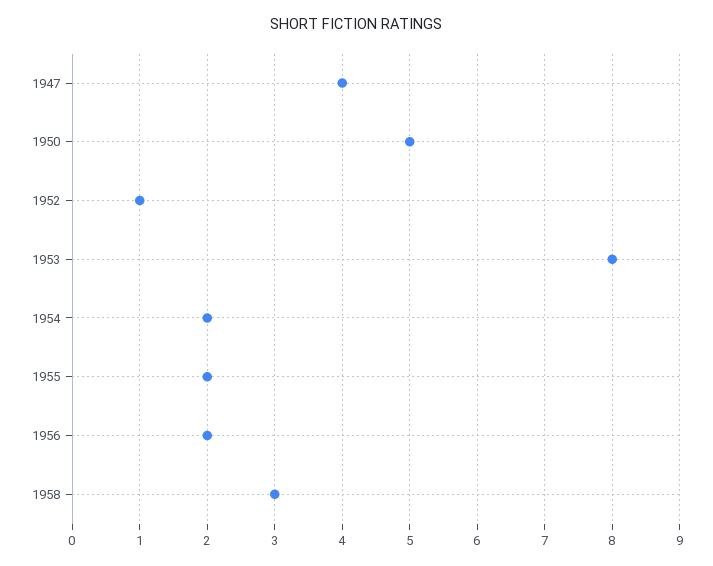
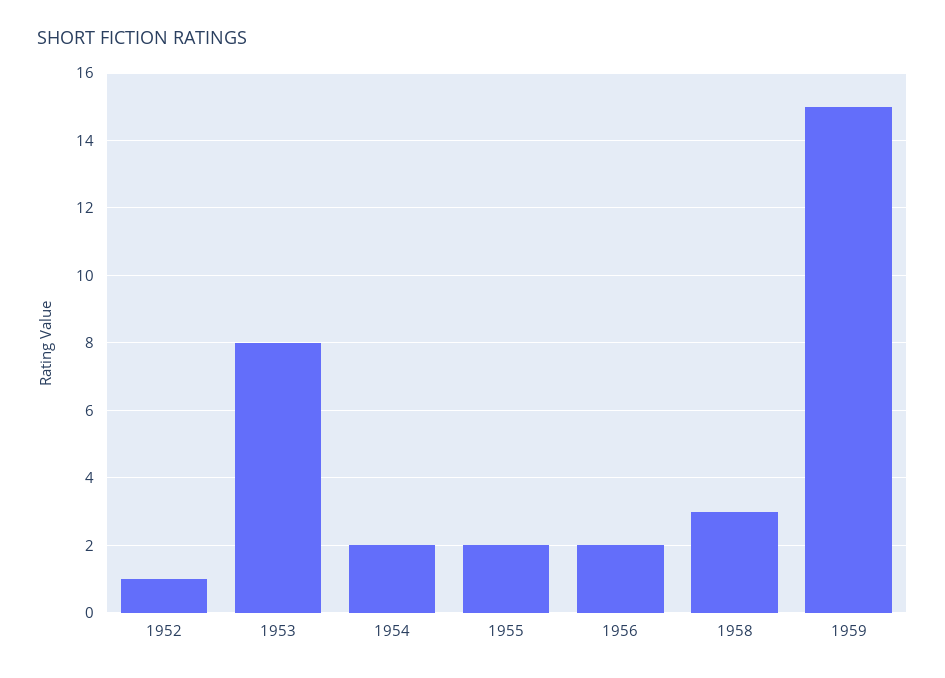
1947: 4 -> none
1950: 5 -> none
1959: none -> 15

